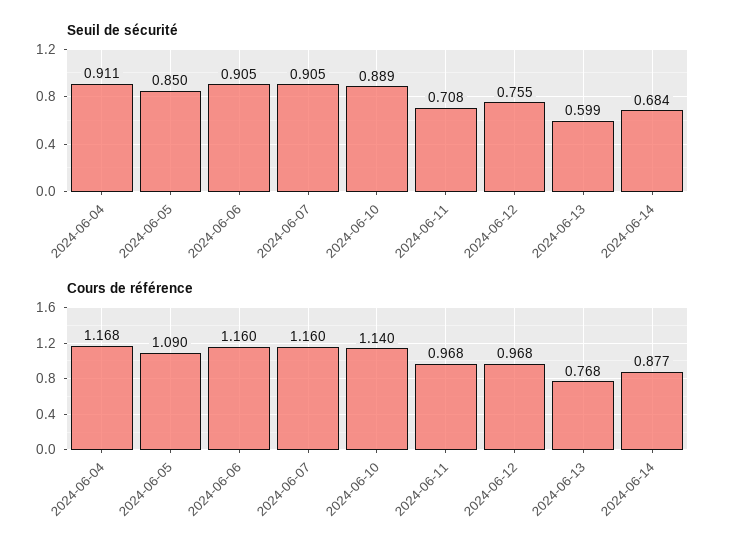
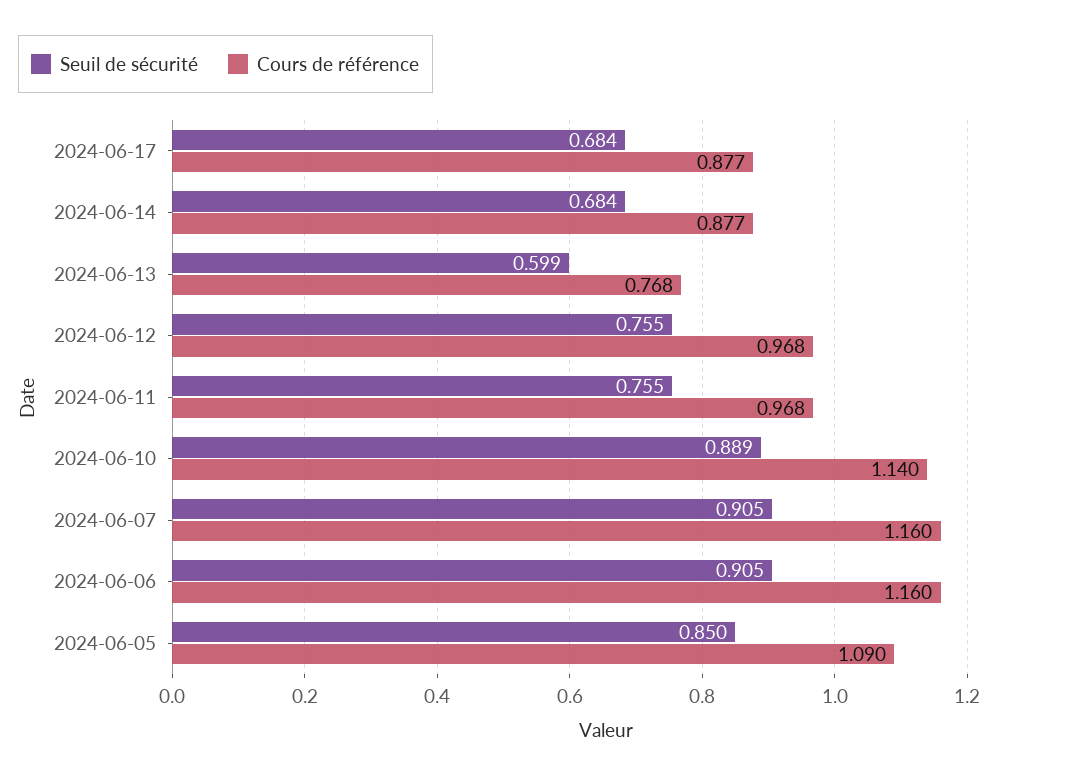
Seuil de sécurité, 2024-06-04: 0.911 -> none
Seuil de sécurité, 2024-06-11: 0.708 -> 0.755
Cours de référence, 2024-06-04: 1.168 -> none
Seuil de sécurité, 2024-06-17: none -> 0.684
Cours de référence, 2024-06-17: none -> 0.877

